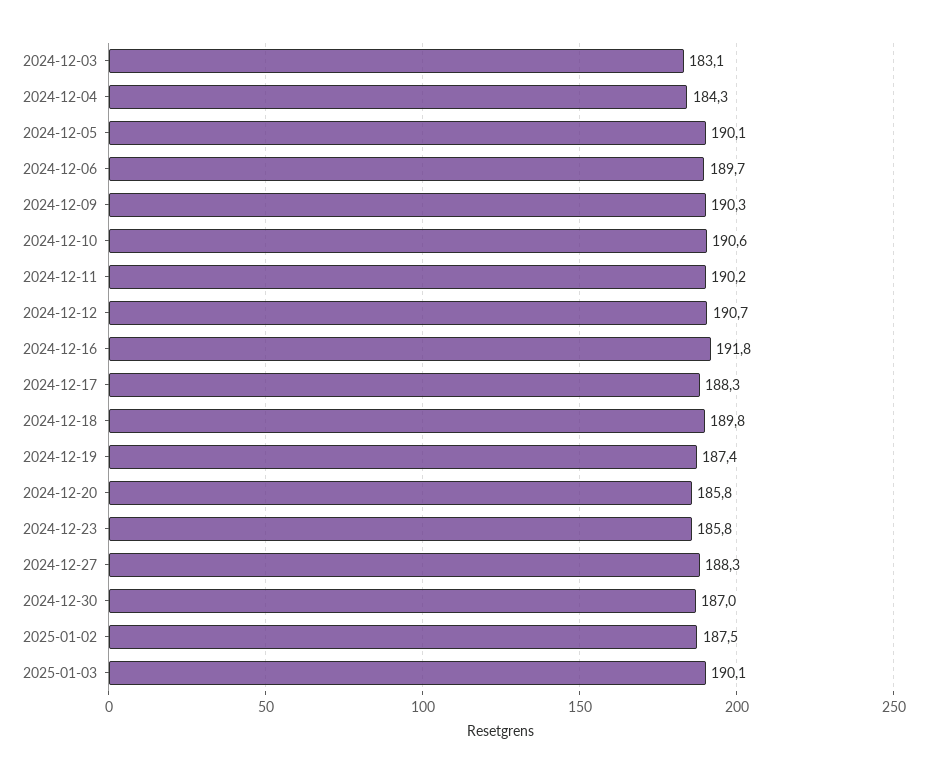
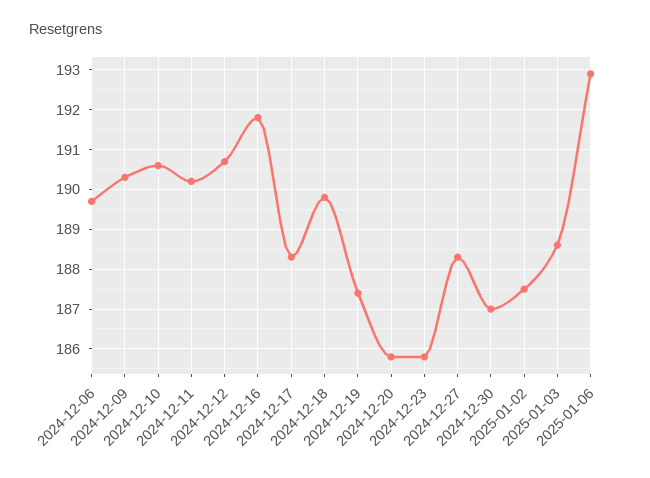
2024-12-03: 183.1 -> none
2024-12-04: 184.3 -> none
2024-12-05: 190.1 -> none
2025-01-03: 190.1 -> 188.5
2025-01-06: none -> 193

